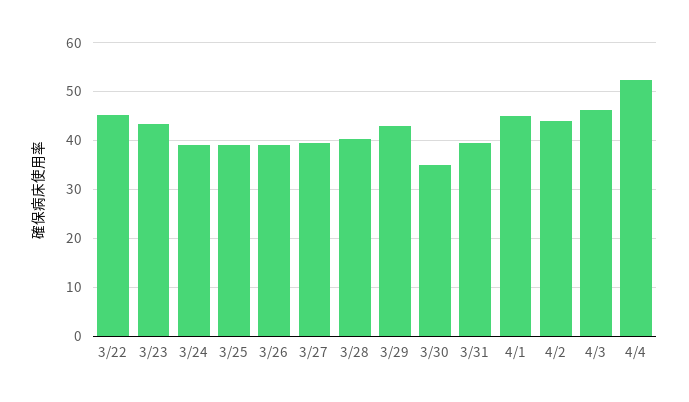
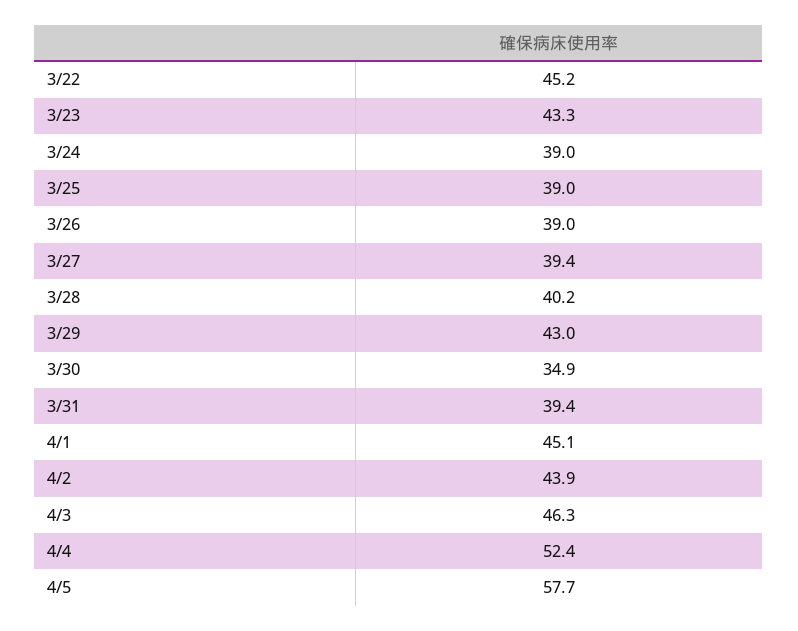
4/5: none -> 57.7

